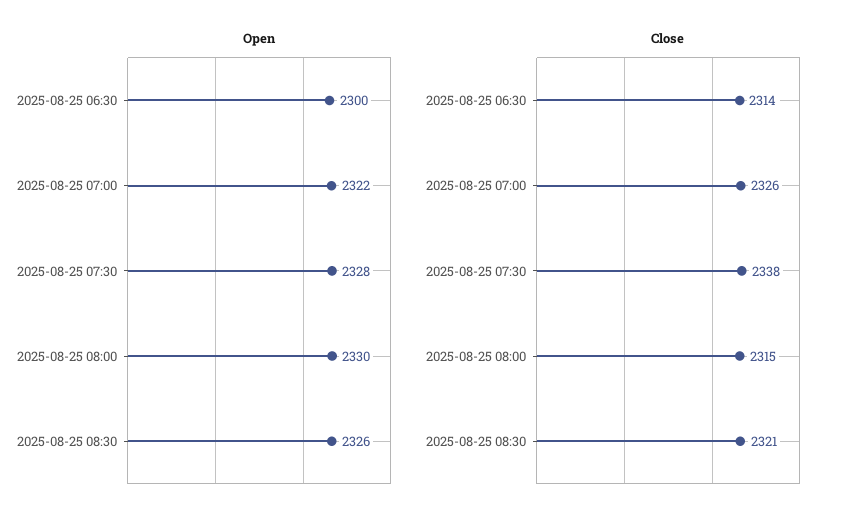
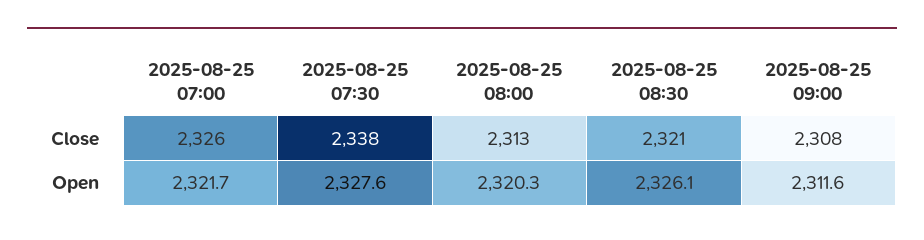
Open, 2025-08-25 06:30: 2300 -> none
Open, 2025-08-25 08:00: 2330 -> 2320.3
Close, 2025-08-25 06:30: 2314 -> none
Close, 2025-08-25 08:00: 2315 -> 2313
Close, 2025-08-25 09:00: none -> 2308
Open, 2025-08-25 09:00: none -> 2311.6

